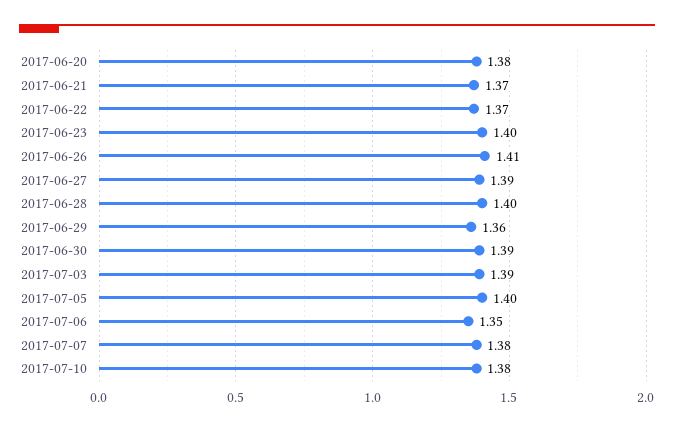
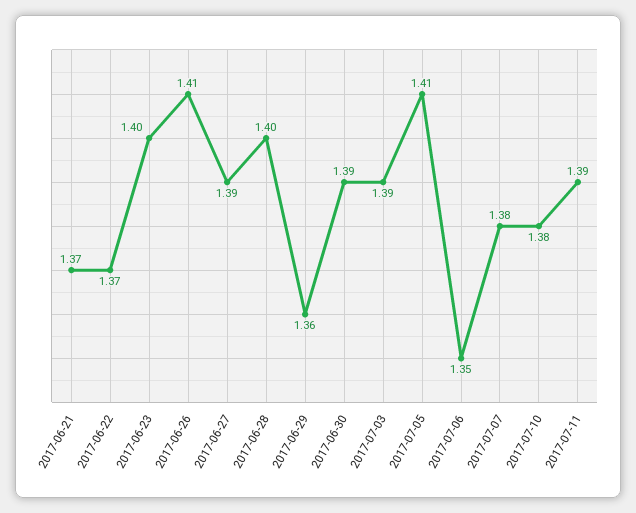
2017-06-20: 1.38 -> none
2017-07-05: 1.4 -> 1.41
2017-07-11: none -> 1.39

